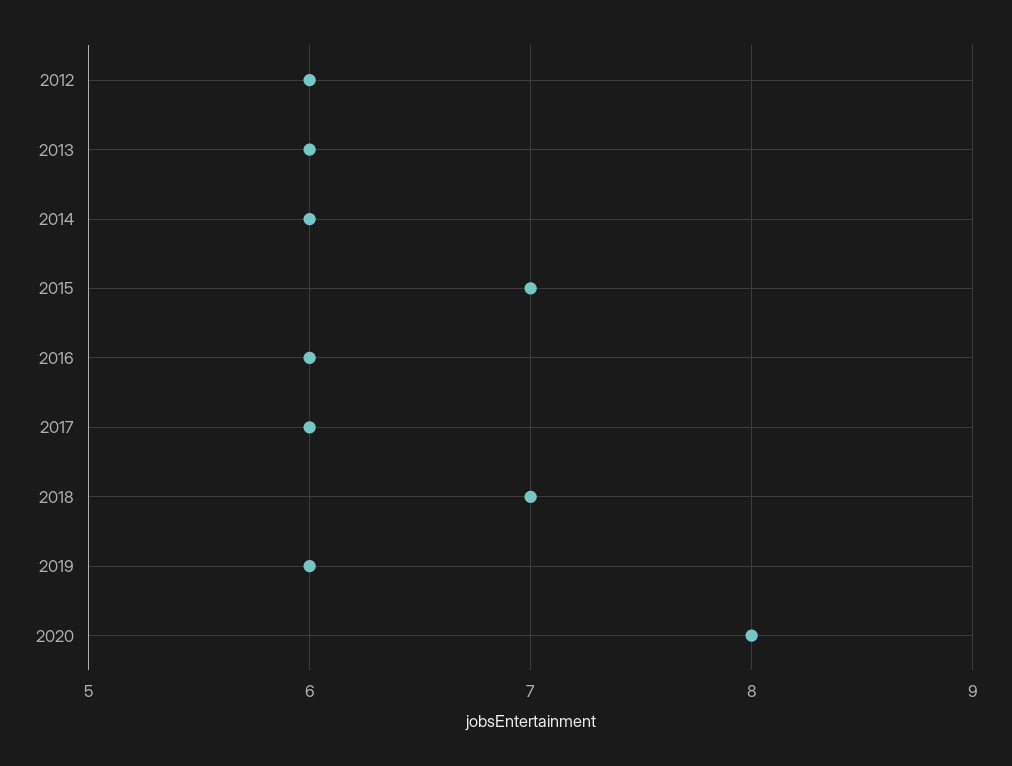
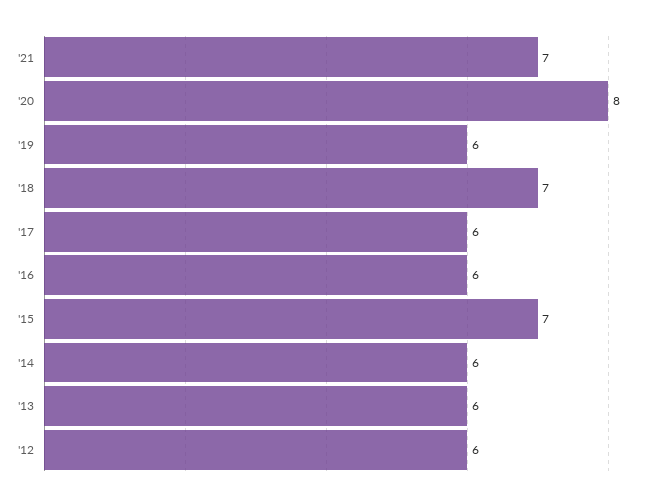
'21: none -> 7

